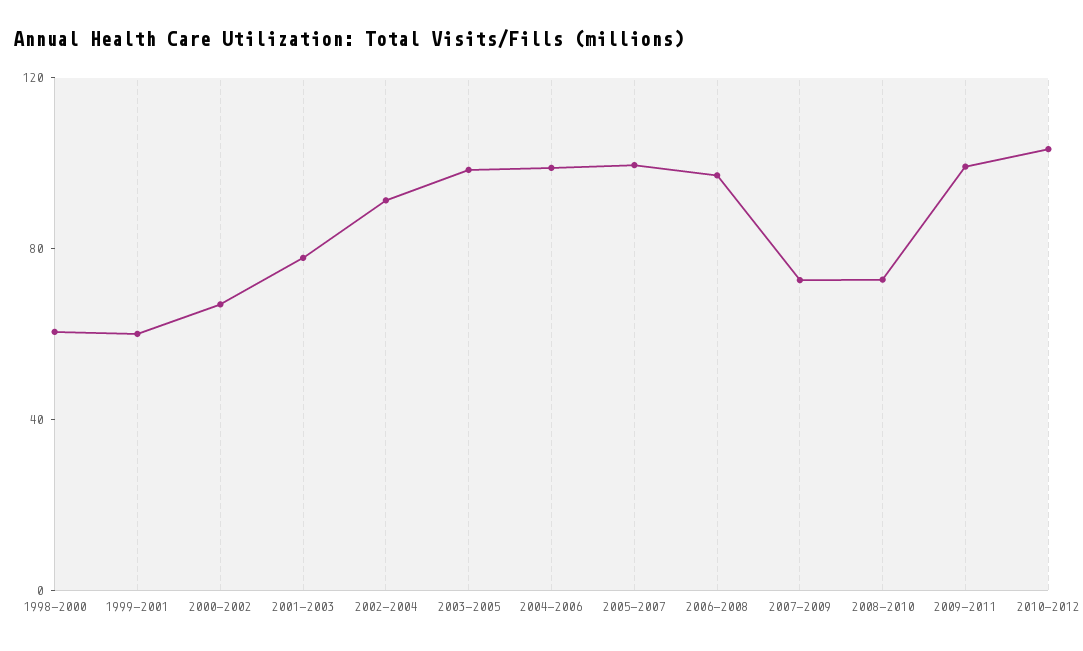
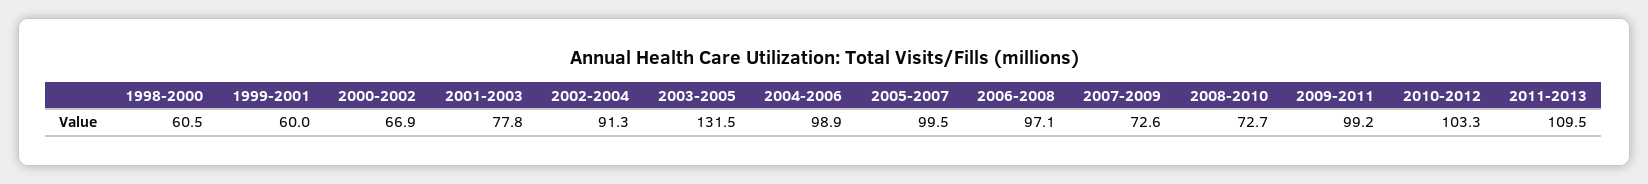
2003-2005: 100 -> 131.5
2011-2013: none -> 109.5

